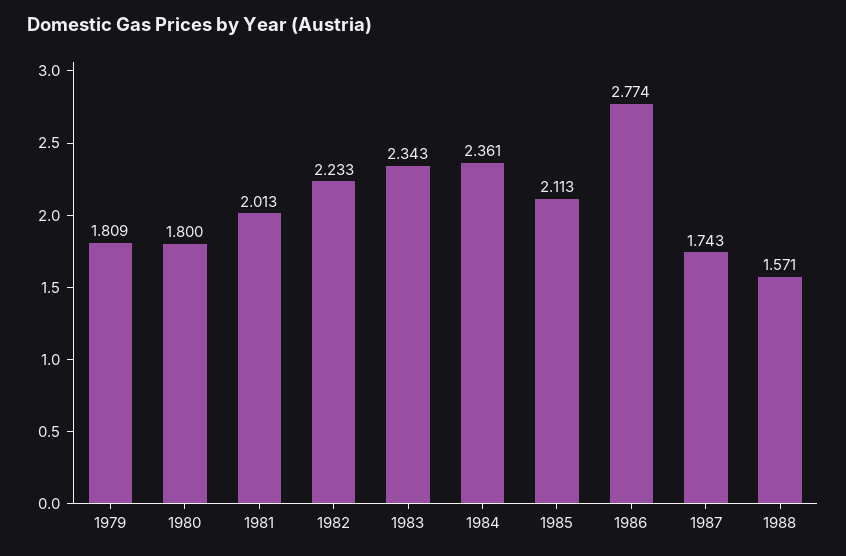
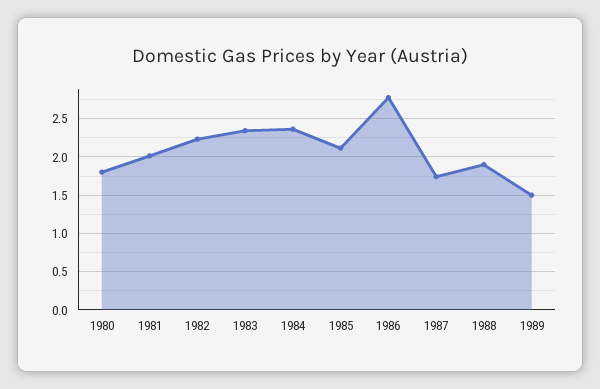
1979: 1.809 -> none
1988: 1.571 -> 1.9
1989: none -> 1.5

